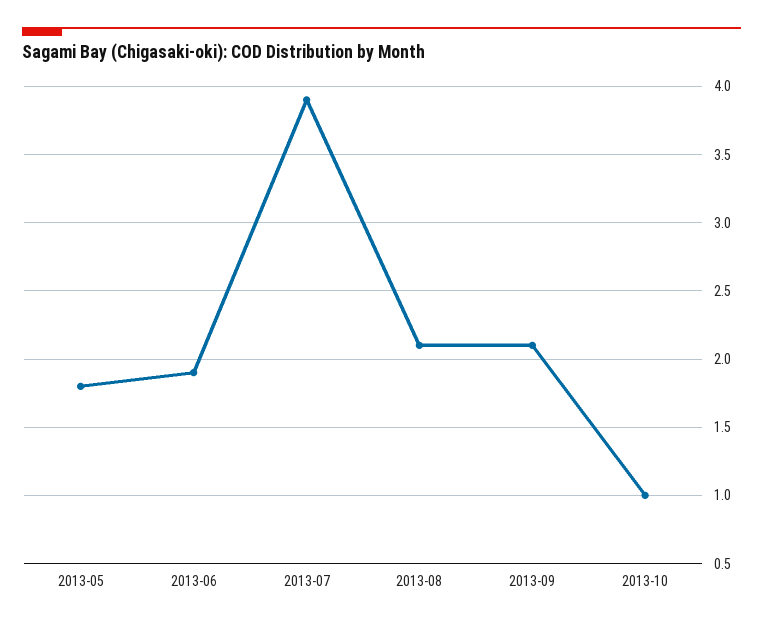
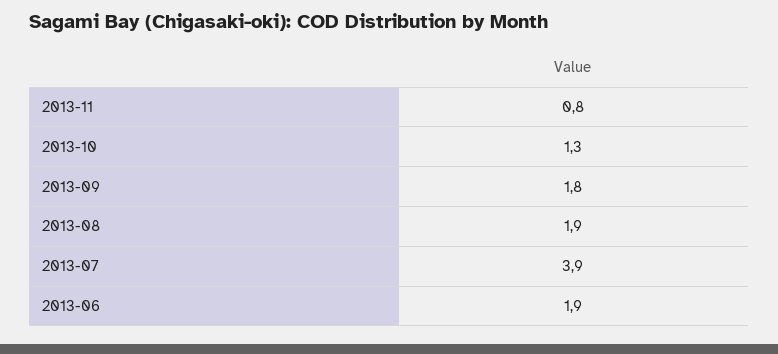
2013-05: 1.8 -> none
2013-08: 2.1 -> 1.9
2013-09: 2.1 -> 1.8
2013-10: 1 -> 1.3
2013-11: none -> 0.8

